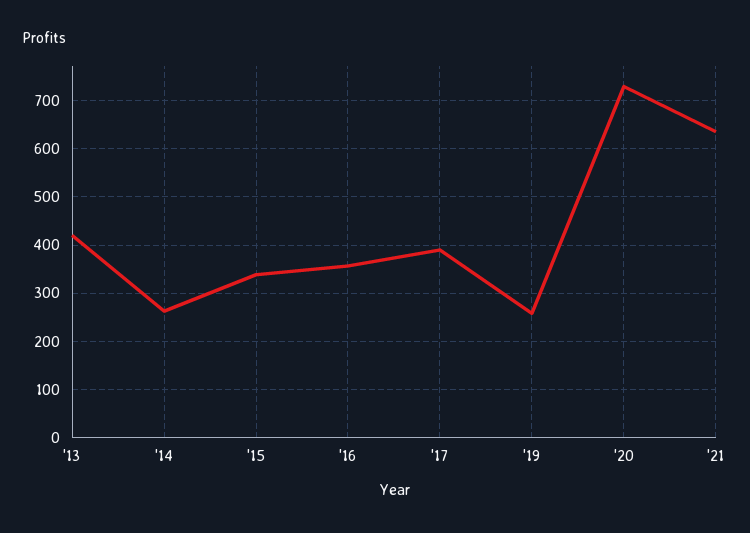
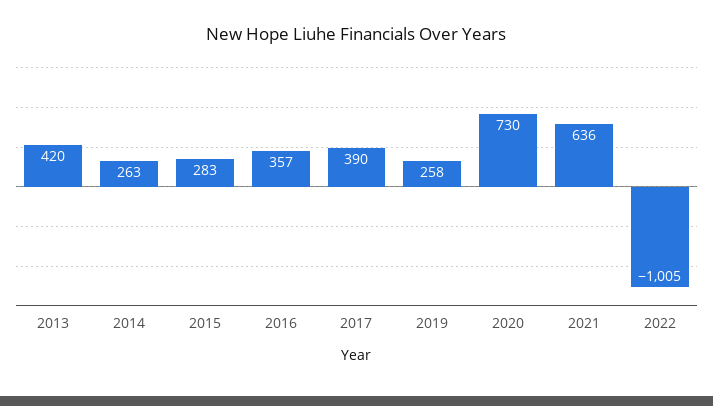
'15: 340 -> 283
2022: none -> -1005

